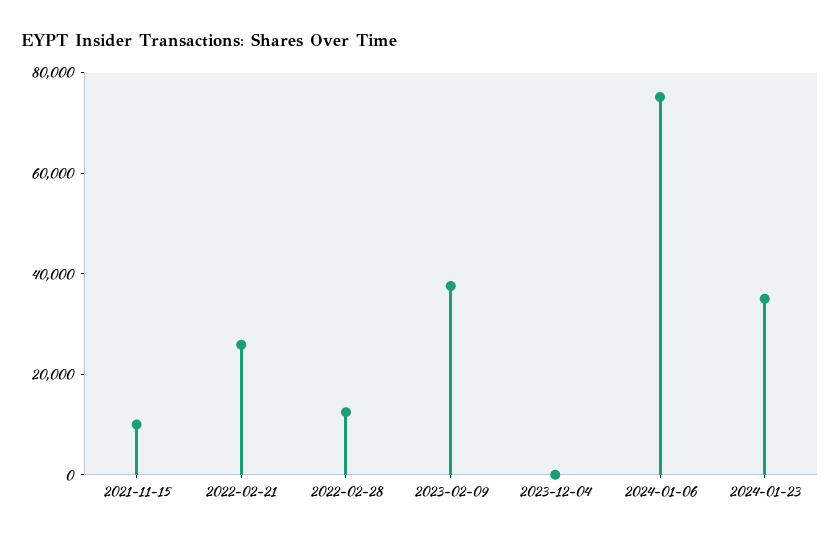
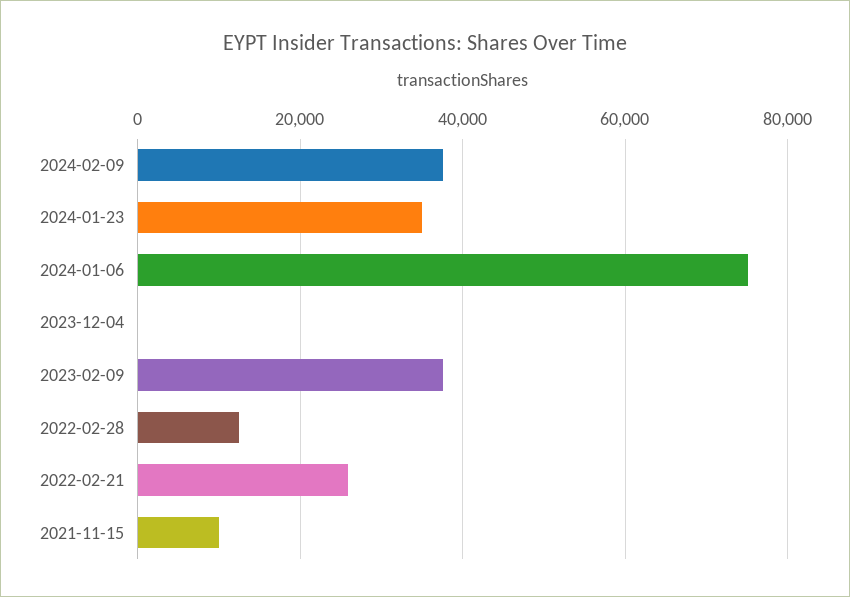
2024-02-09: none -> 38000

